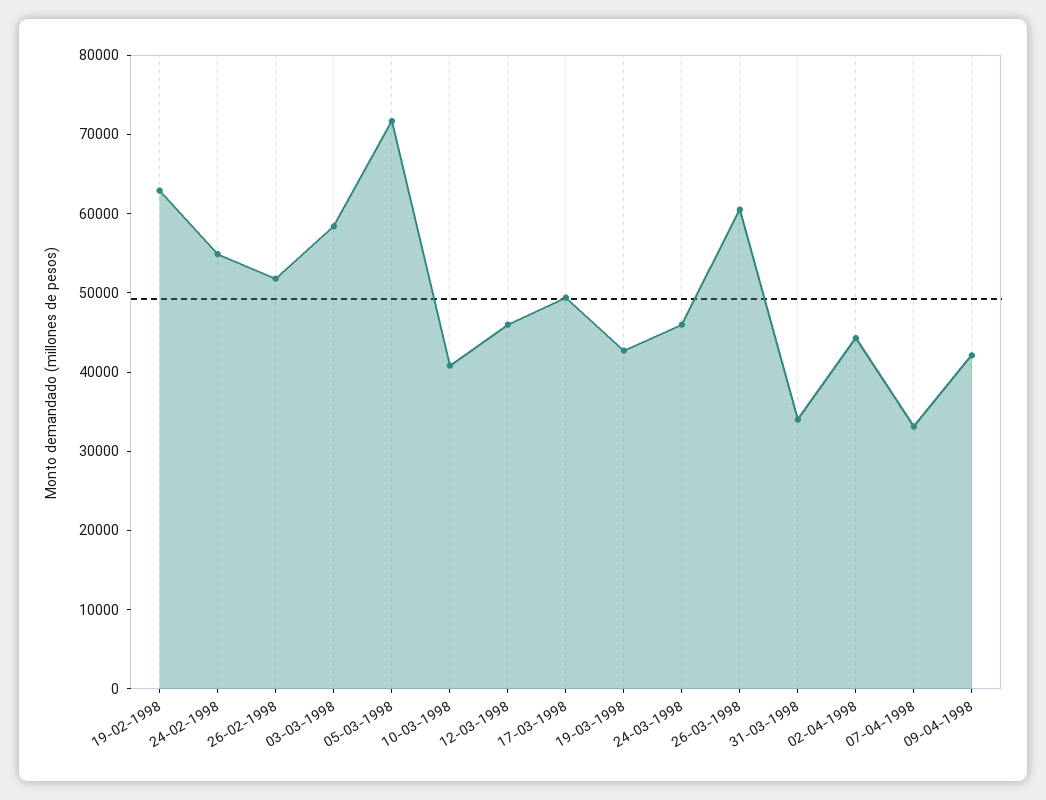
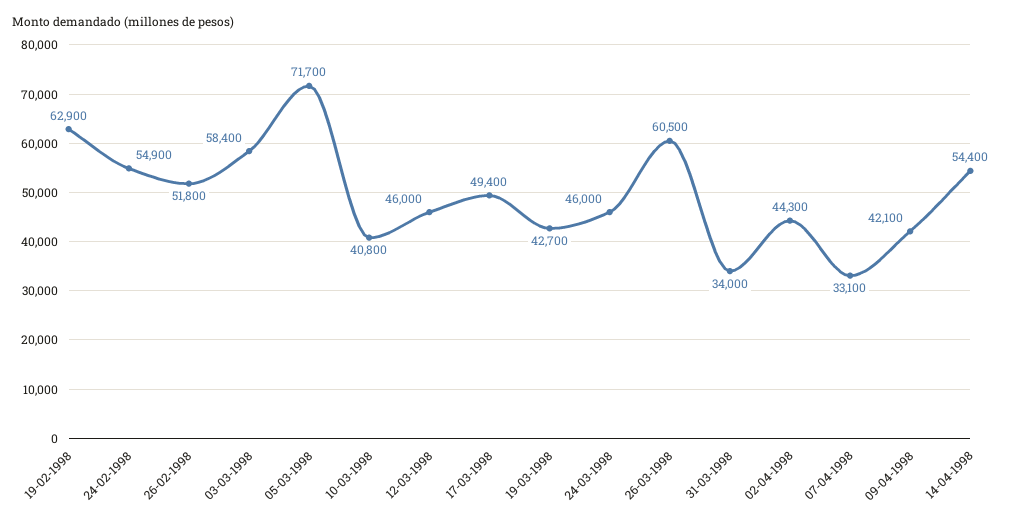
14-04-1998: none -> 54400

